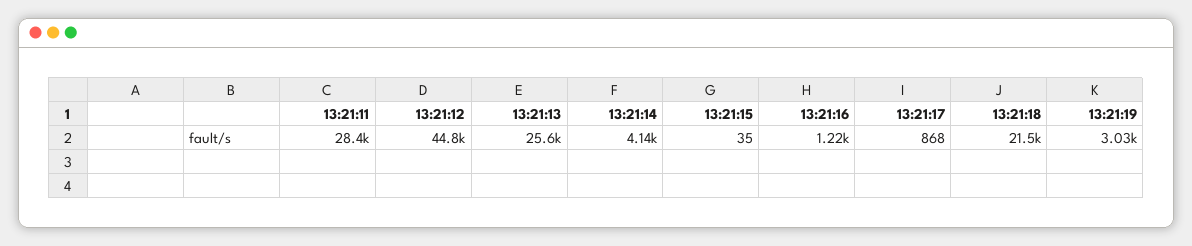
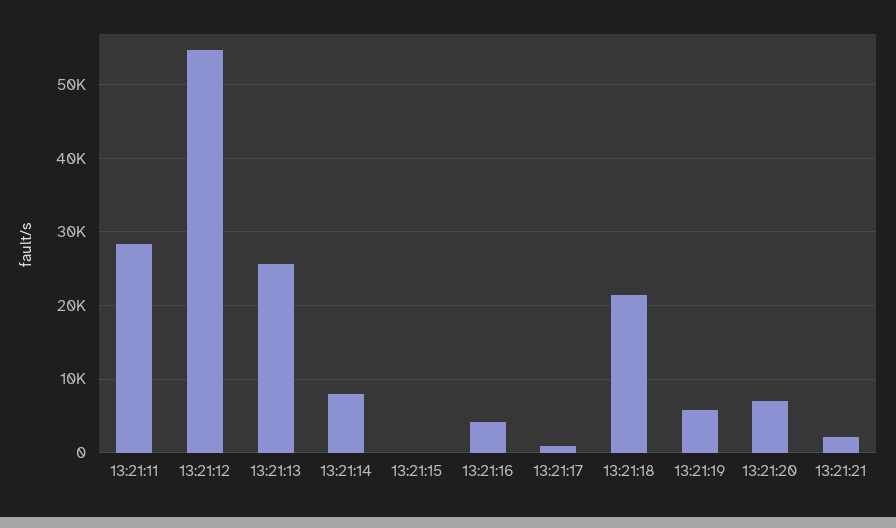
13:21:12: 44800 -> 55000
13:21:14: 4140 -> 8000
13:21:16: 1220 -> 4000
13:21:19: 3030 -> 6000
13:21:20: none -> 7000
13:21:21: none -> 2000

